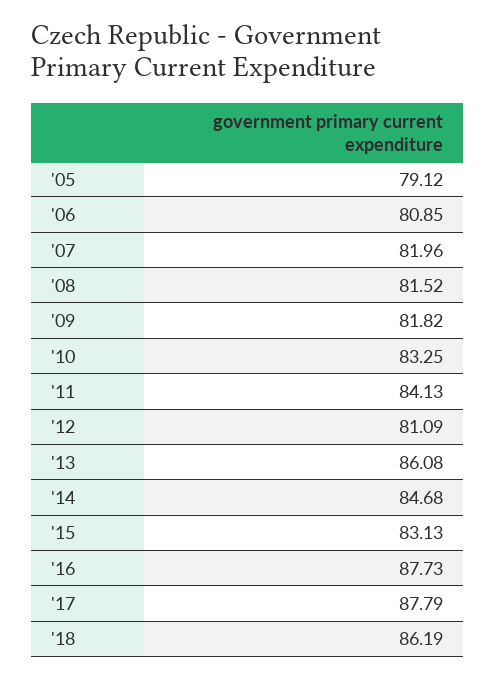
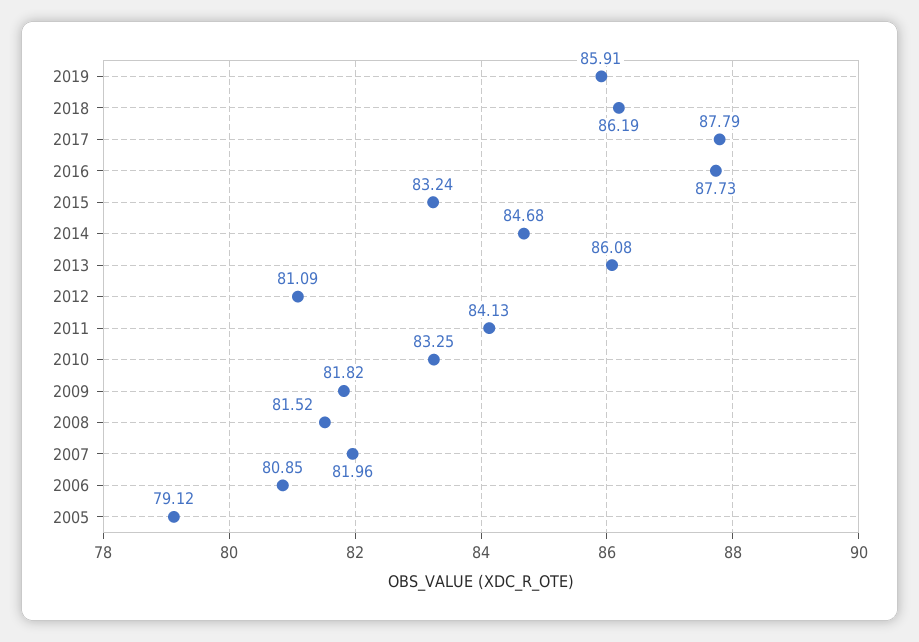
'15: 83.13 -> 83.24
2019: none -> 85.91

